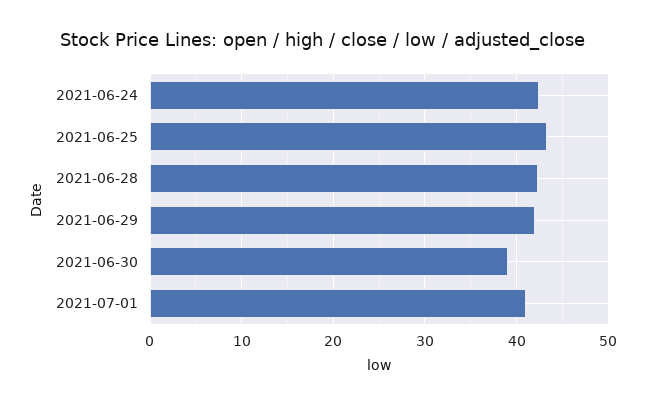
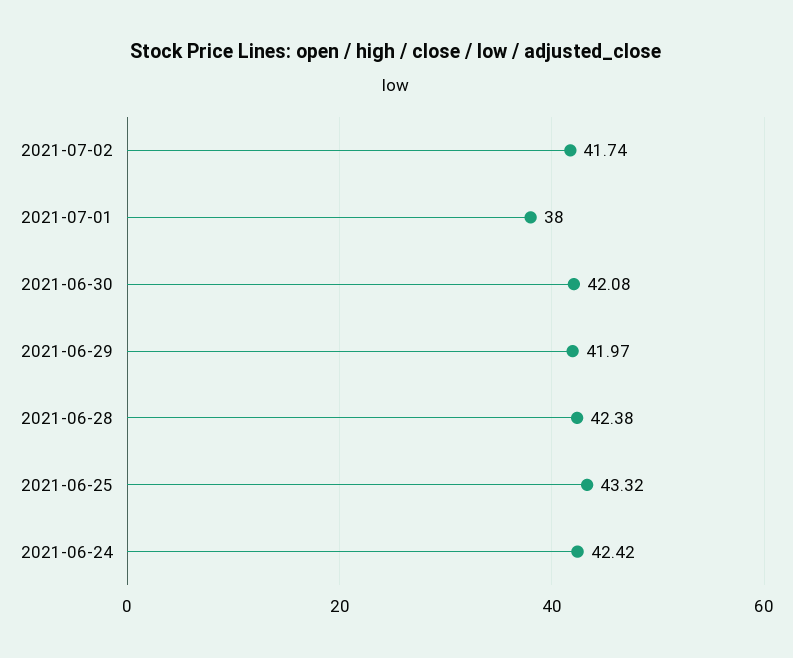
2021-06-30: 39 -> 42.08
2021-07-01: 41 -> 38
2021-07-02: none -> 41.74

